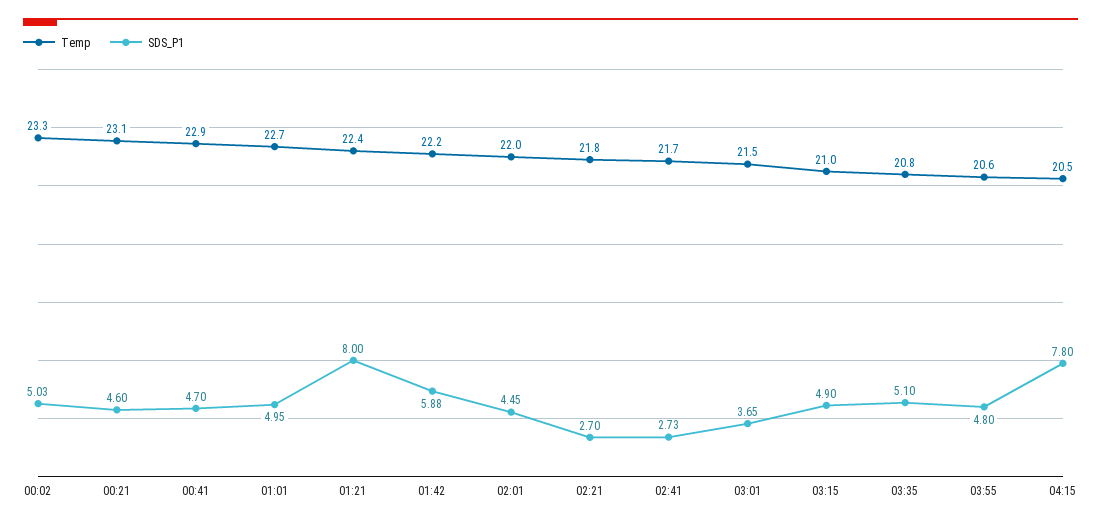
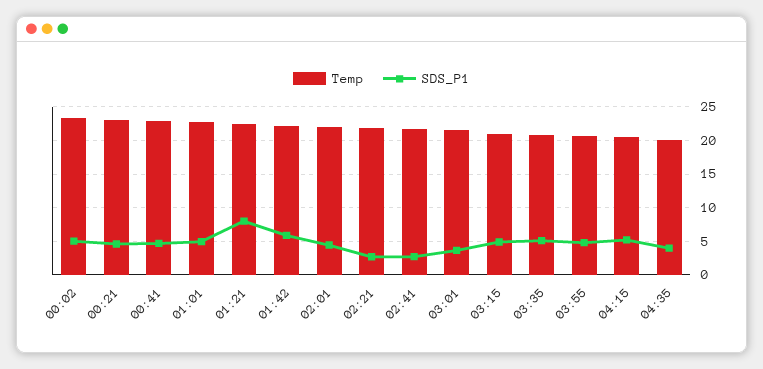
SDS_P1, 04:15: 7.8 -> 5
Temp, 04:35: none -> 20
SDS_P1, 04:35: none -> 4

